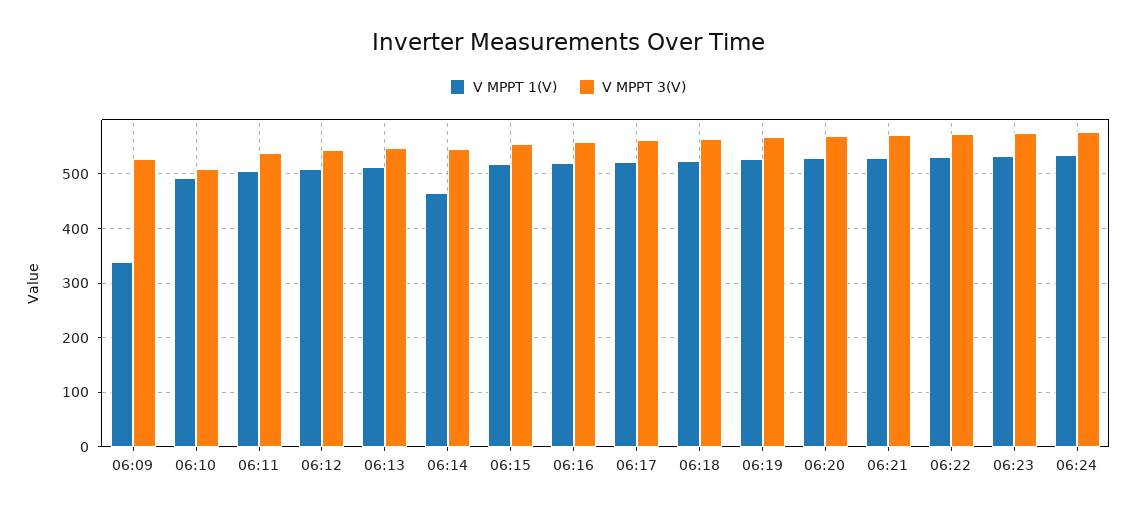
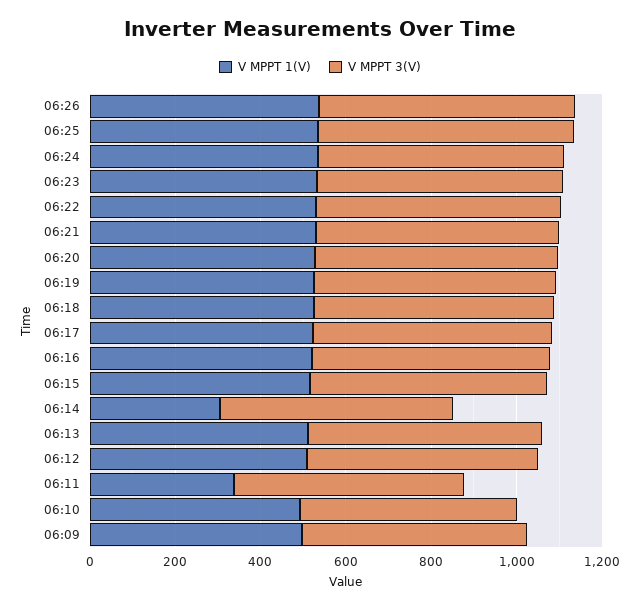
V MPPT 1(V), 06:09: 340 -> 500
V MPPT 1(V), 06:11: 500 -> 350
V MPPT 1(V), 06:14: 460 -> 300
V MPPT 1(V), 06:26: none -> 550
V MPPT 3(V), 06:26: none -> 600
V MPPT 1(V), 06:25: none -> 550
V MPPT 3(V), 06:25: none -> 600

